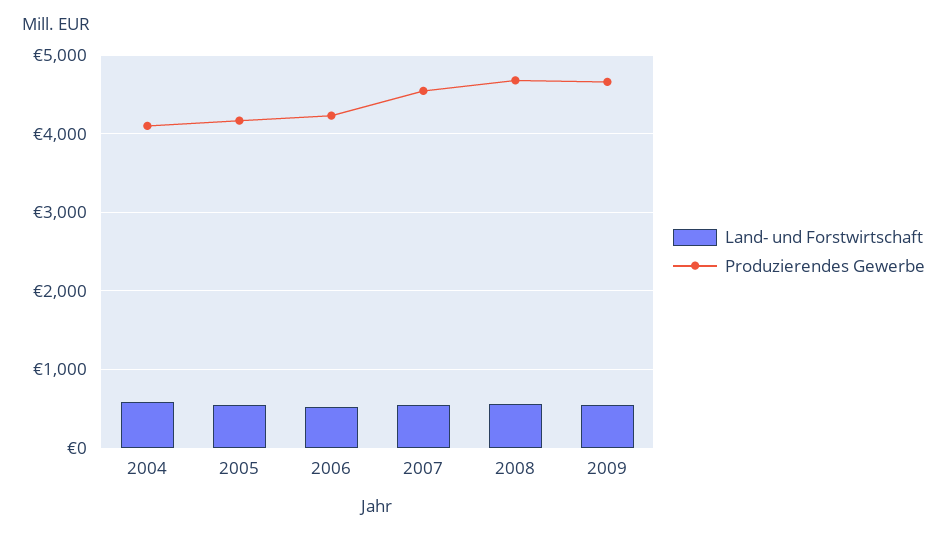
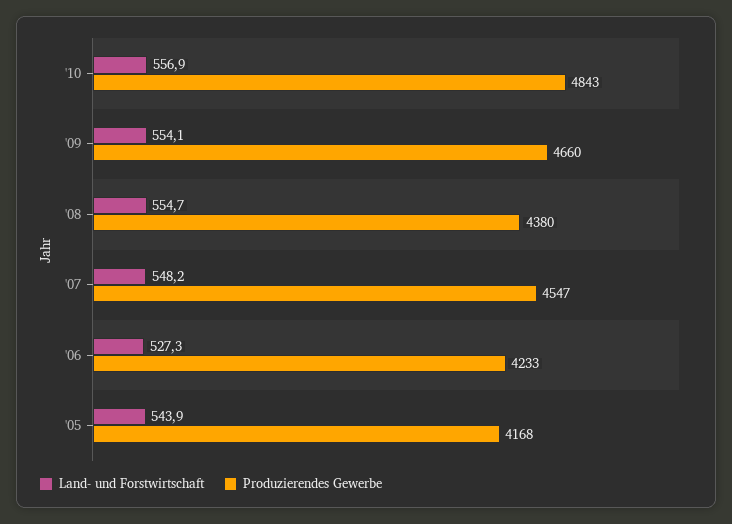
Land- und Forstwirtschaft, 2004: 600 -> none
Produzierendes Gewerbe, 2004: 4100 -> none
Produzierendes Gewerbe, 2008: 4700 -> 4380
Land- und Forstwirtschaft, '10: none -> 556.9
Produzierendes Gewerbe, '10: none -> 4843

